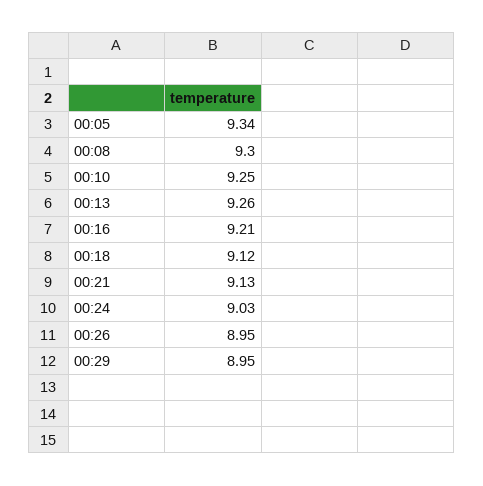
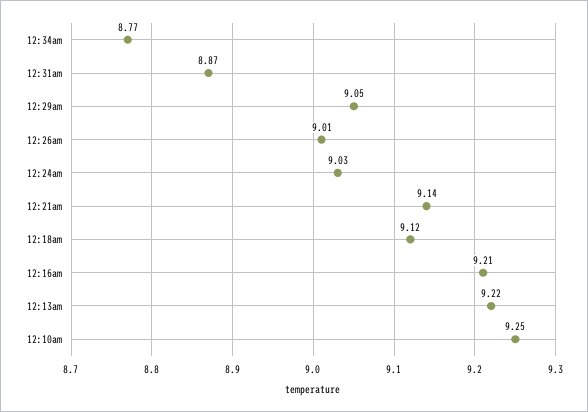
00:05: 9.34 -> none
00:08: 9.3 -> none
00:13: 9.26 -> 9.22
00:21: 9.13 -> 9.14
00:26: 8.95 -> 9.01
00:29: 8.95 -> 9.05
12:34am: none -> 8.77
12:31am: none -> 8.87

